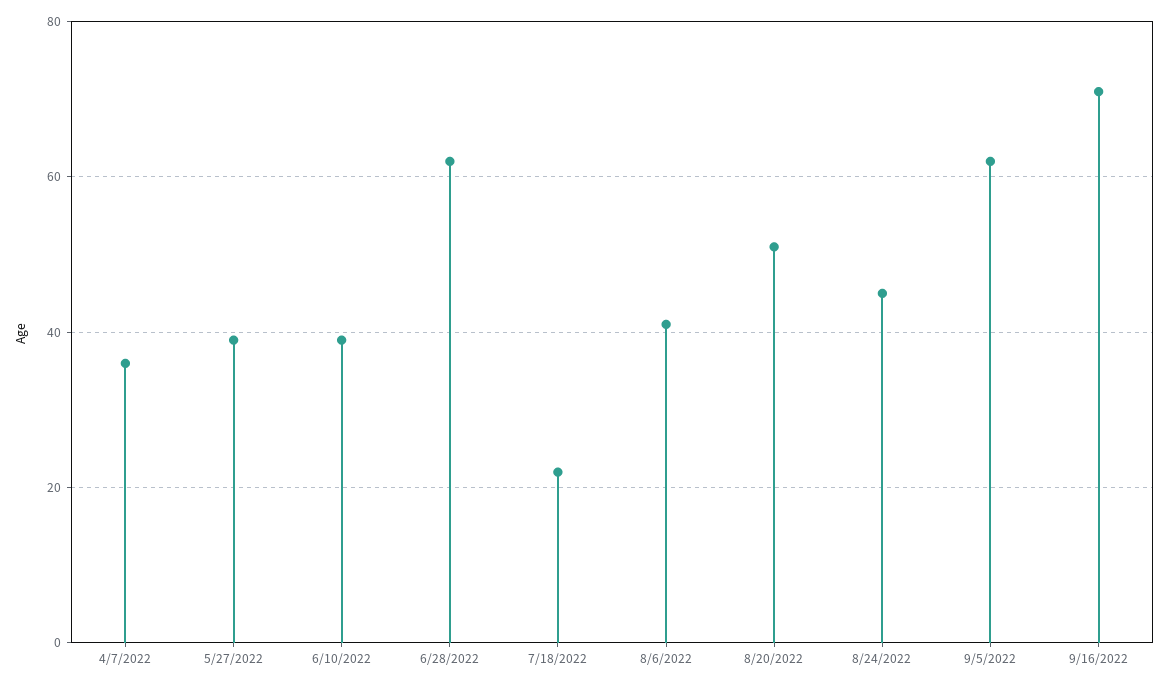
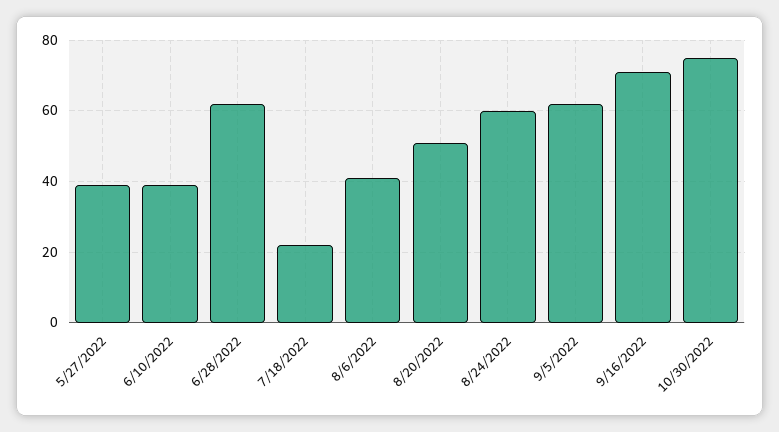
4/7/2022: 35 -> none
8/24/2022: 45 -> 60
10/30/2022: none -> 75

